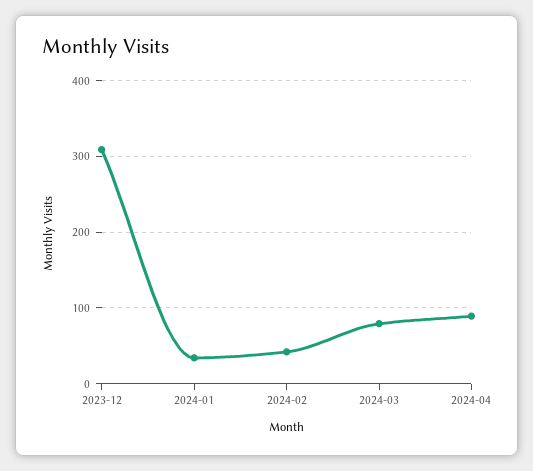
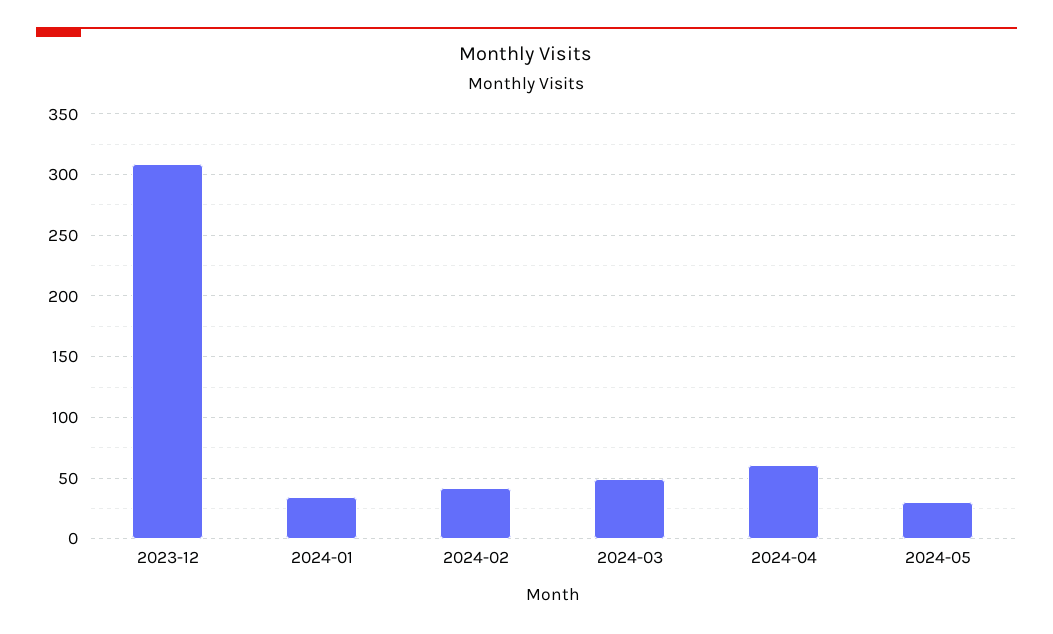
2024-03: 80 -> 50
2024-04: 90 -> 60
2024-05: none -> 30

